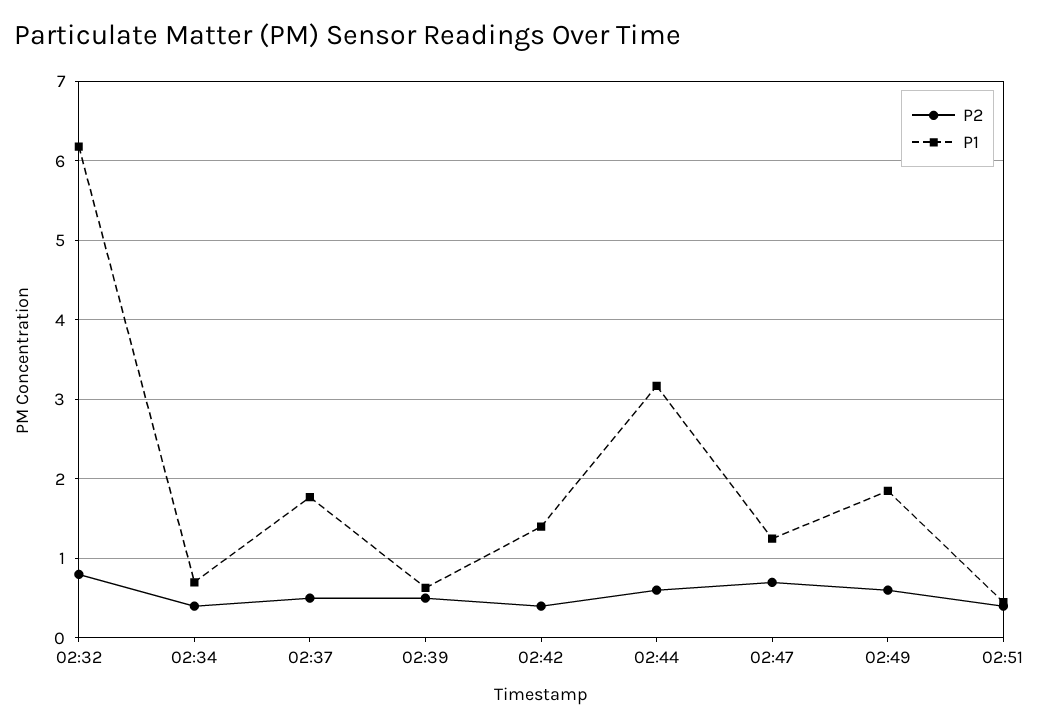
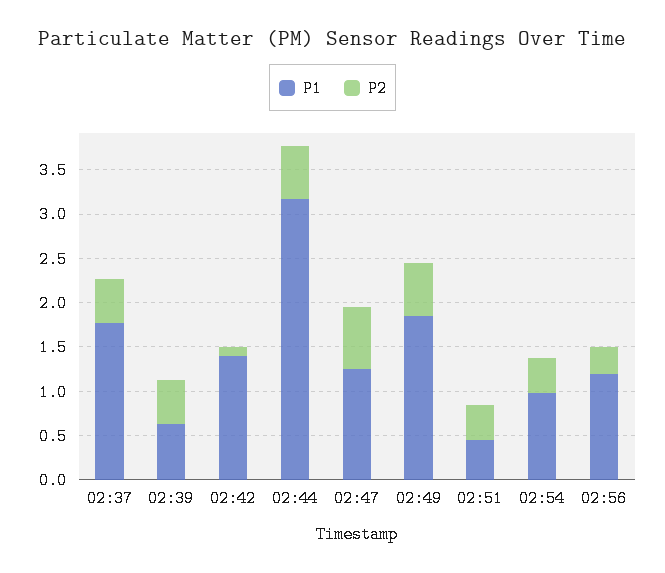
P2, 02:32: 0.8 -> none
P1, 02:32: 6.2 -> none
P2, 02:34: 0.4 -> none
P1, 02:34: 0.7 -> none
P2, 02:42: 0.4 -> 0.1
P1, 02:54: none -> 1
P2, 02:54: none -> 0.4
P1, 02:56: none -> 1.2
P2, 02:56: none -> 0.3

